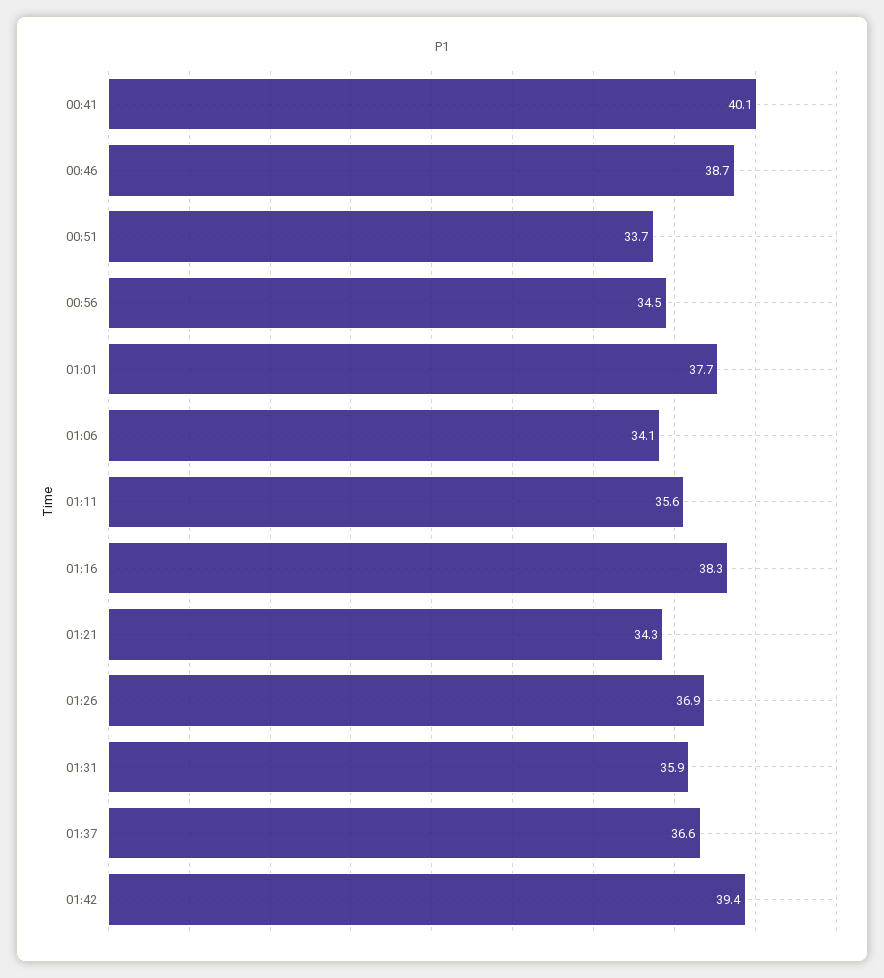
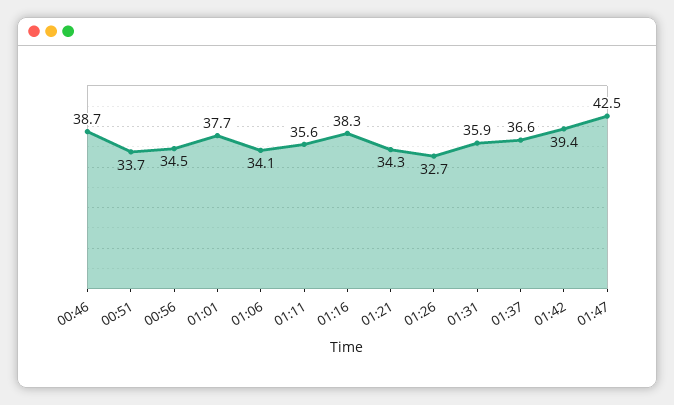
00:41: 40.1 -> none
01:26: 36.9 -> 32.7
01:47: none -> 42.5

